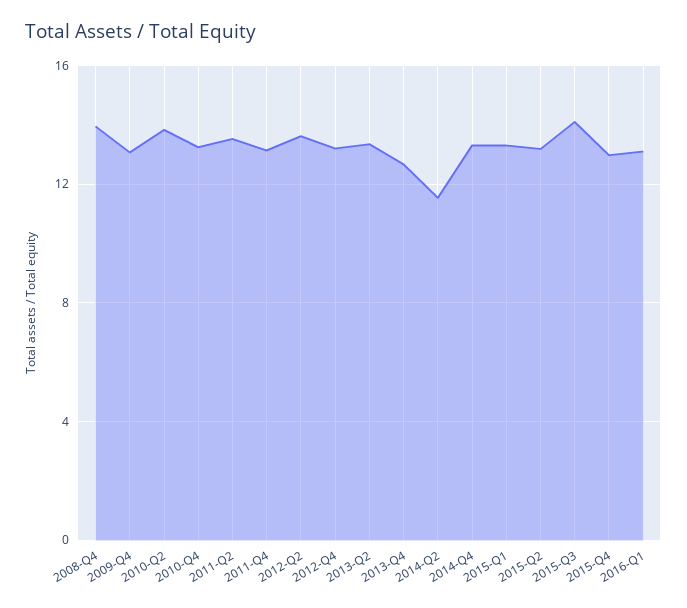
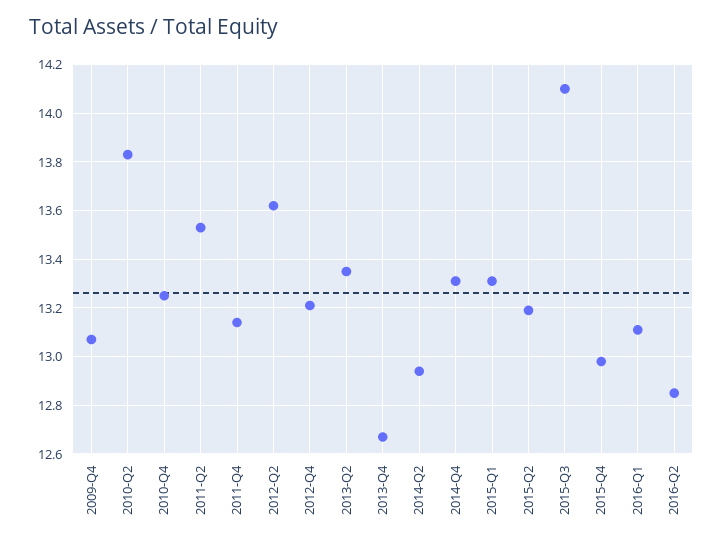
2008-Q4: 14 -> none
2014-Q2: 11.5 -> 12.95
2016-Q2: none -> 12.85

